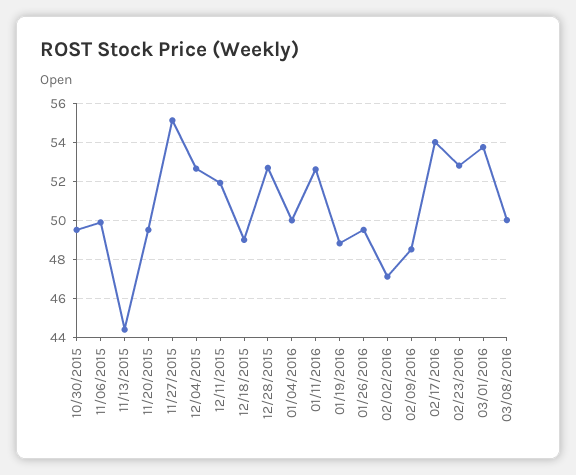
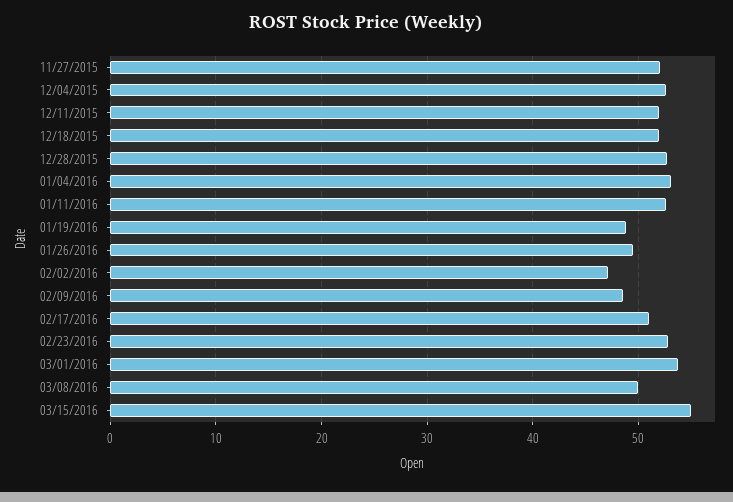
10/30/2015: 49.5 -> none
11/06/2015: 50 -> none
11/13/2015: 44.5 -> none
11/20/2015: 49.5 -> none
11/27/2015: 55 -> 52
12/18/2015: 49 -> 52
01/04/2016: 50 -> 53
02/17/2016: 54 -> 51
03/15/2016: none -> 55

